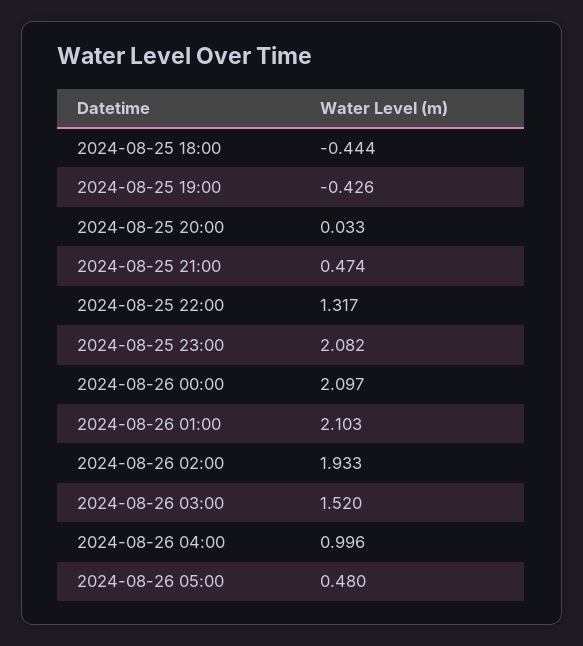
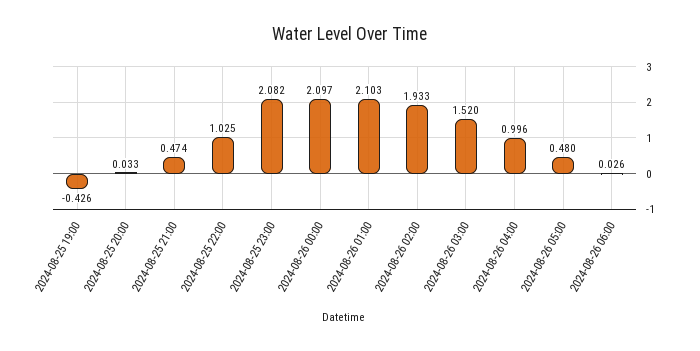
2024-08-25 18:00: -0.444 -> none
2024-08-25 22:00: 1.317 -> 1.025
2024-08-26 06:00: none -> 0.026

